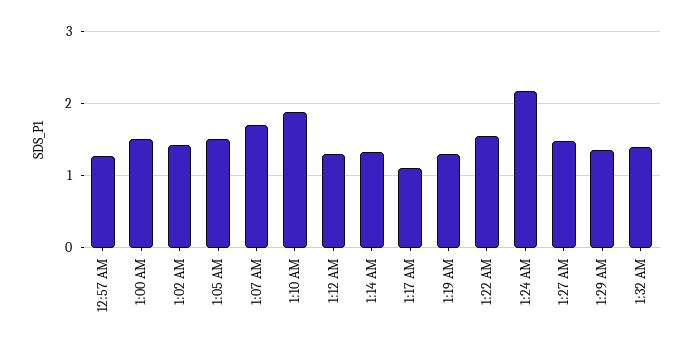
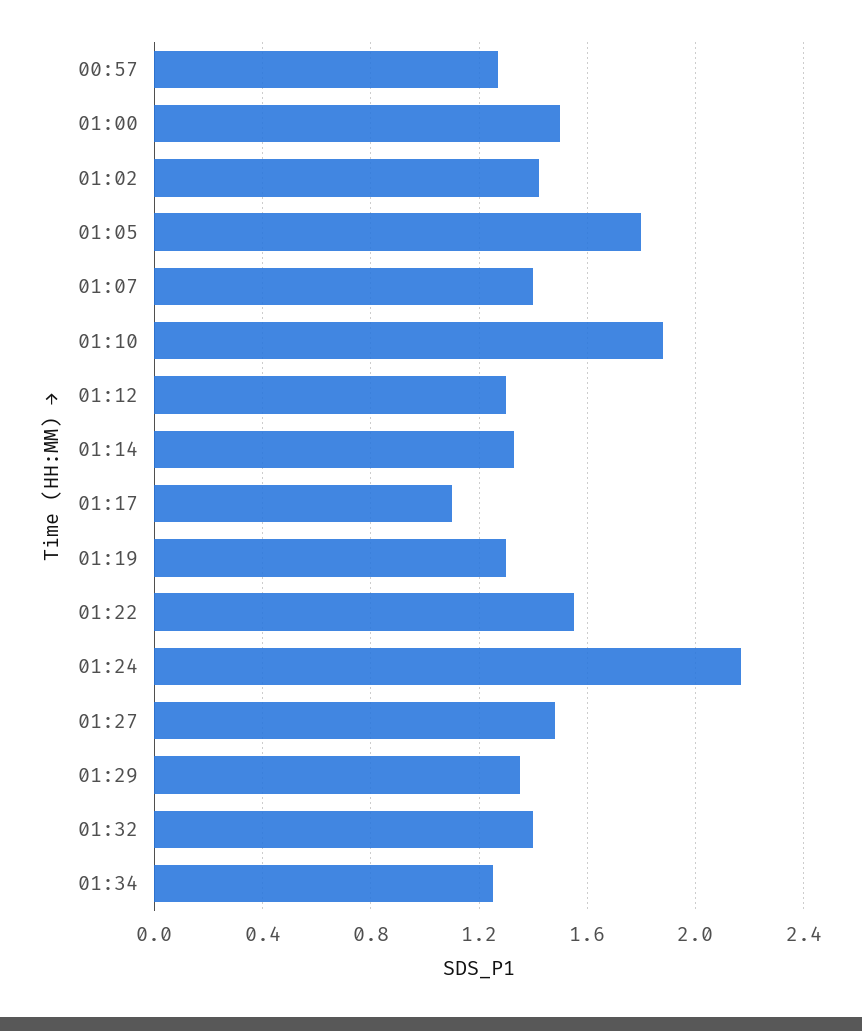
1:05 AM: 1.5 -> 1.8
1:07 AM: 1.7 -> 1.4
01:34: none -> 1.25

